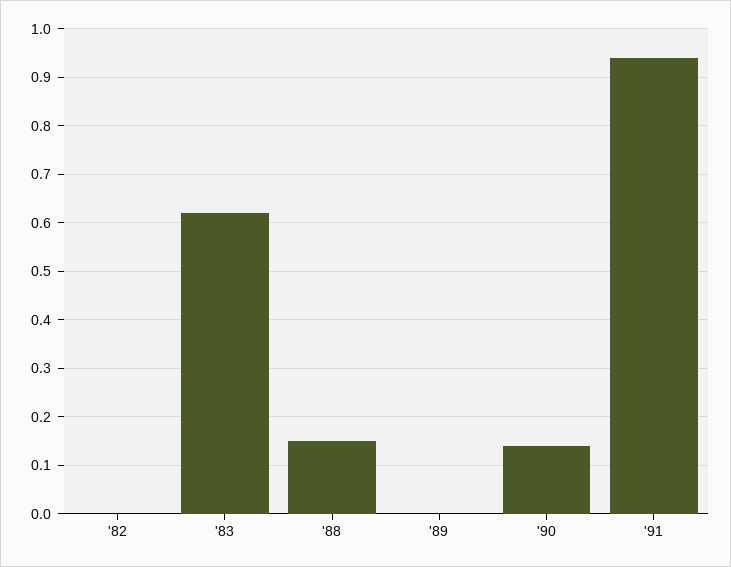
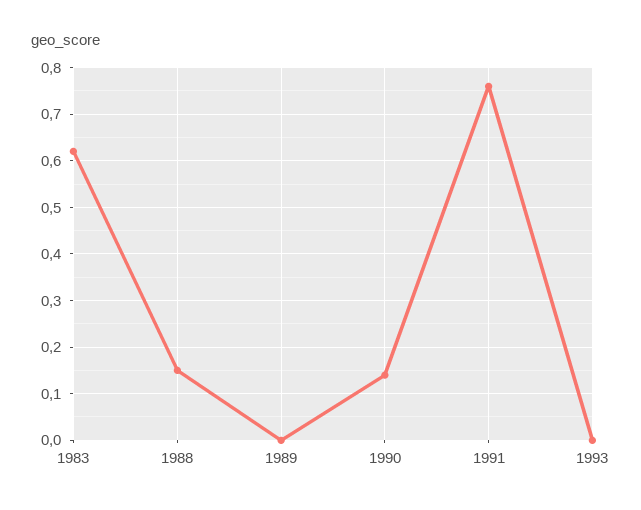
'82: 0 -> none
'91: 0.95 -> 0.75
1993: none -> 0

